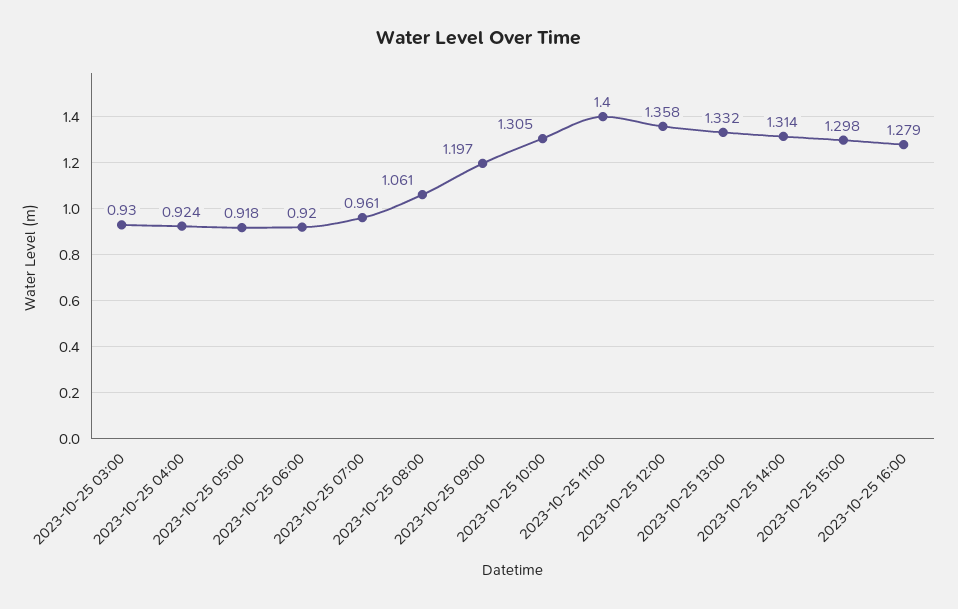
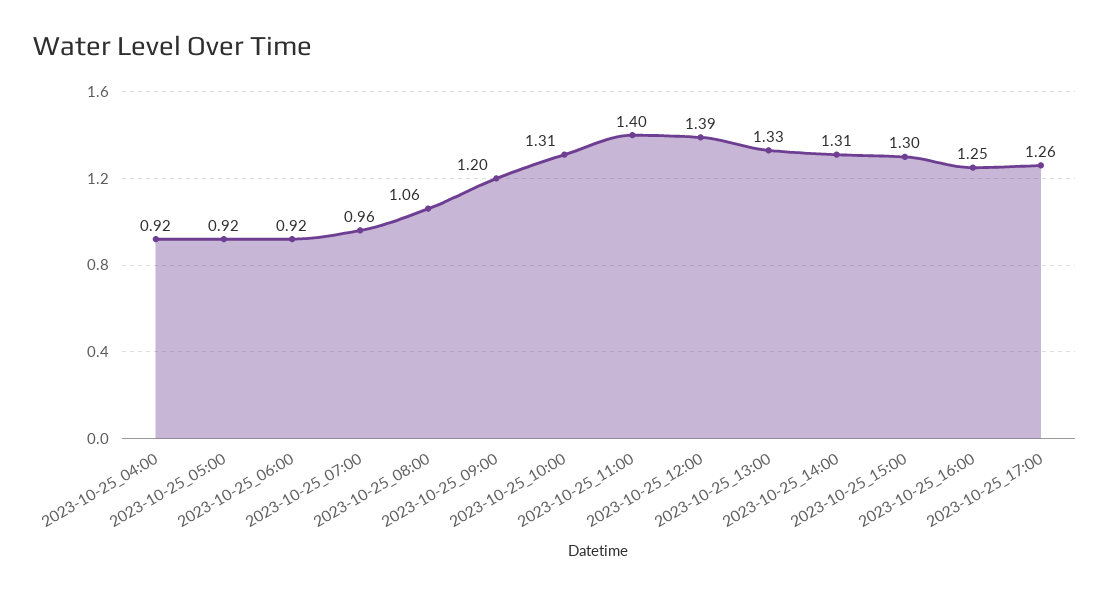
2023-10-25 03:00: 0.93 -> none
2023-10-25 12:00: 1.358 -> 1.39
2023-10-25 16:00: 1.279 -> 1.25
2023-10-25_17:00: none -> 1.26

